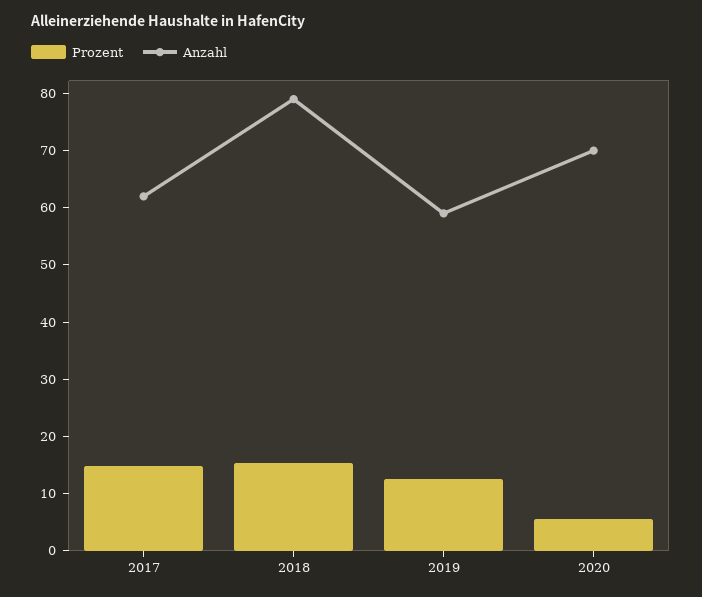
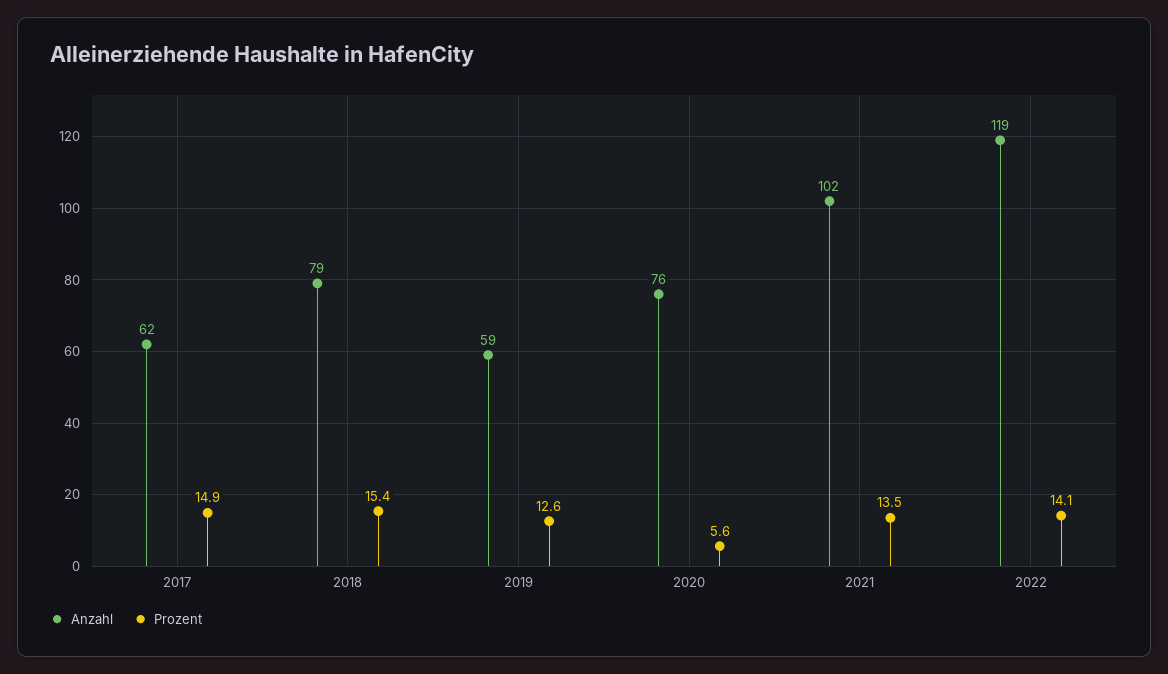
Anzahl, 2020: 70 -> 76
Anzahl, 2021: none -> 102
Prozent, 2021: none -> 13.5
Anzahl, 2022: none -> 119
Prozent, 2022: none -> 14.1

